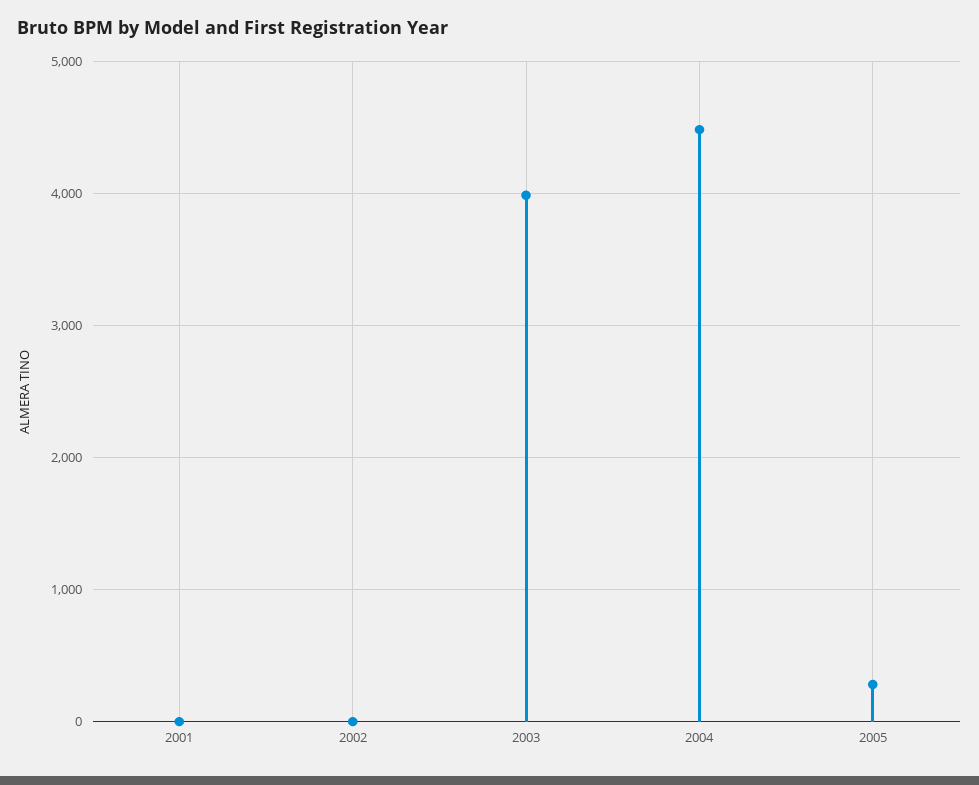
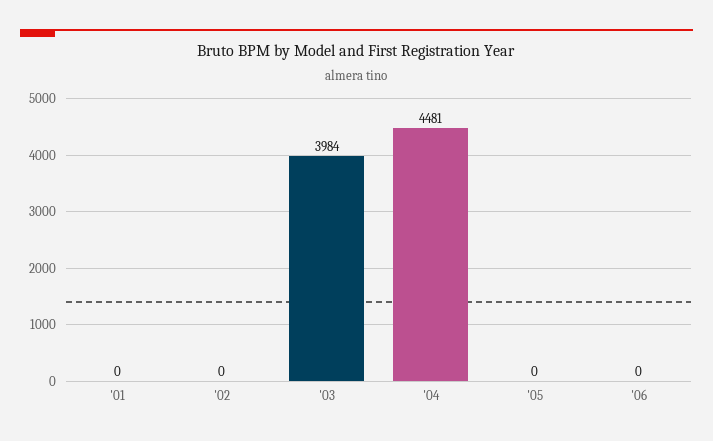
2005: 300 -> 0
'06: none -> 0

